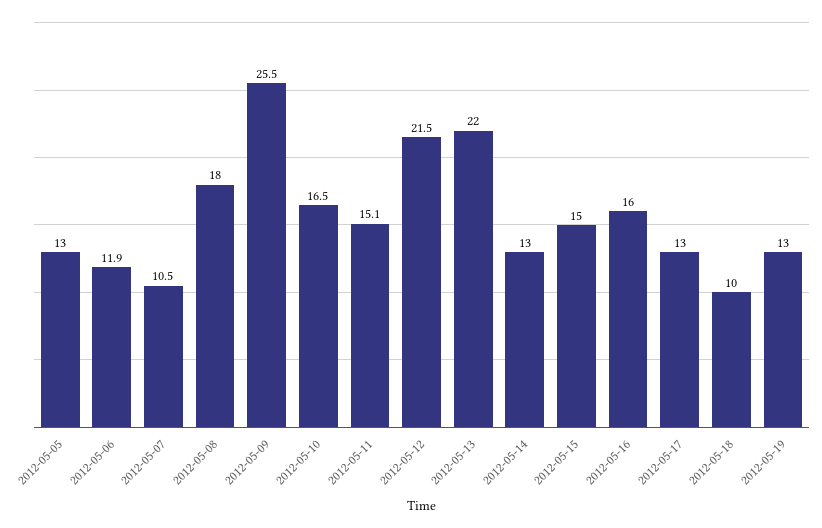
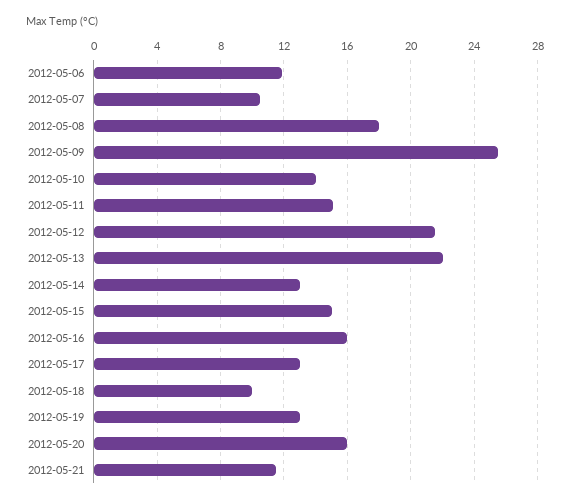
2012-05-05: 13 -> none
2012-05-10: 16.5 -> 14
2012-05-20: none -> 16
2012-05-21: none -> 11.5

